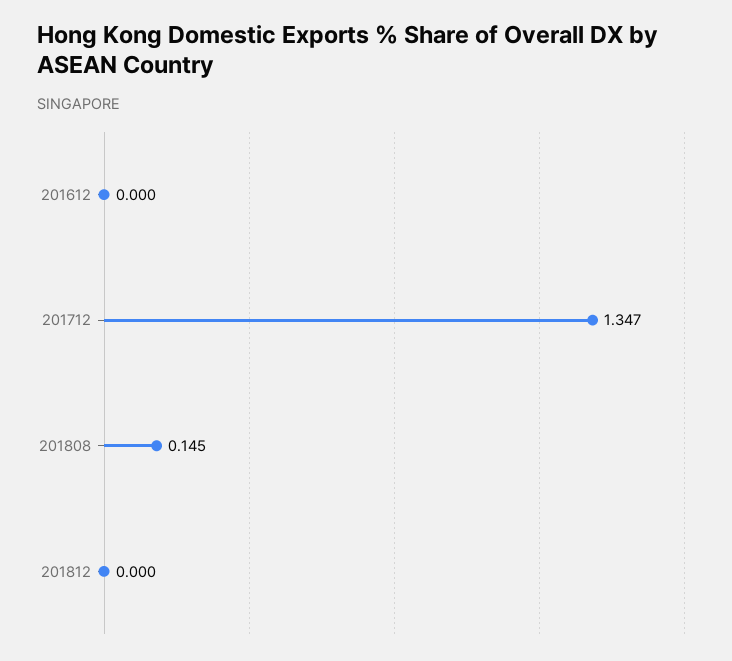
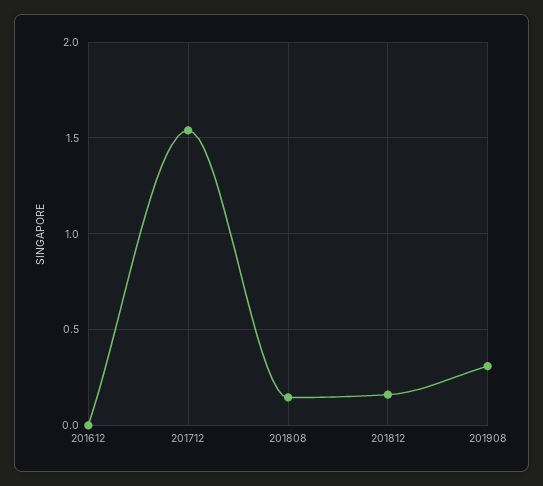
201712: 1.347 -> 1.55
201812: 0 -> 0.15
201908: none -> 0.3

